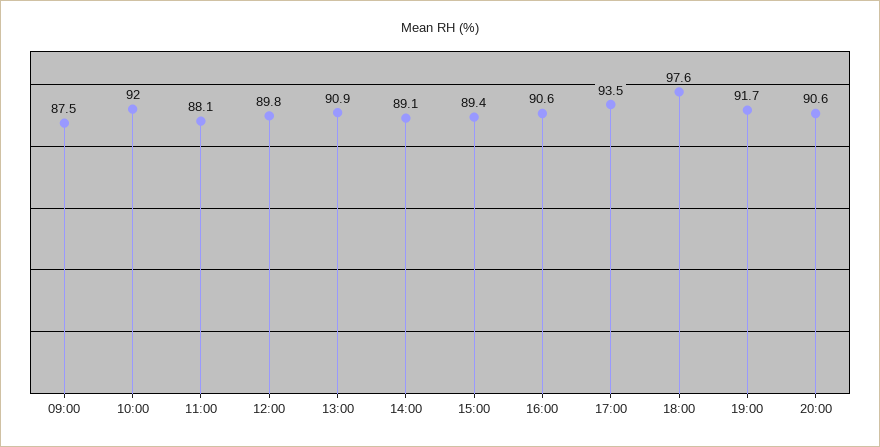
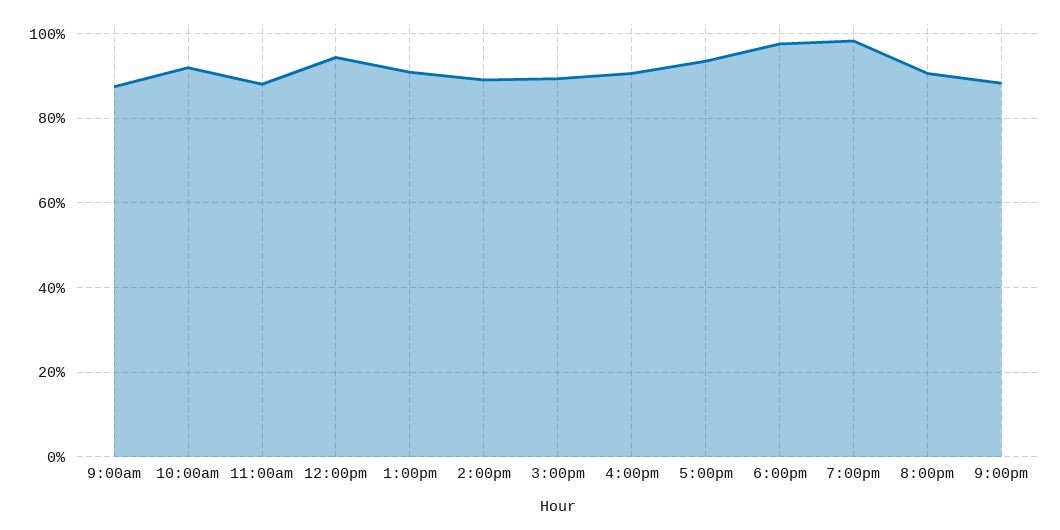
12:00: 89.8 -> 94
19:00: 91.7 -> 98
9:00pm: none -> 88

